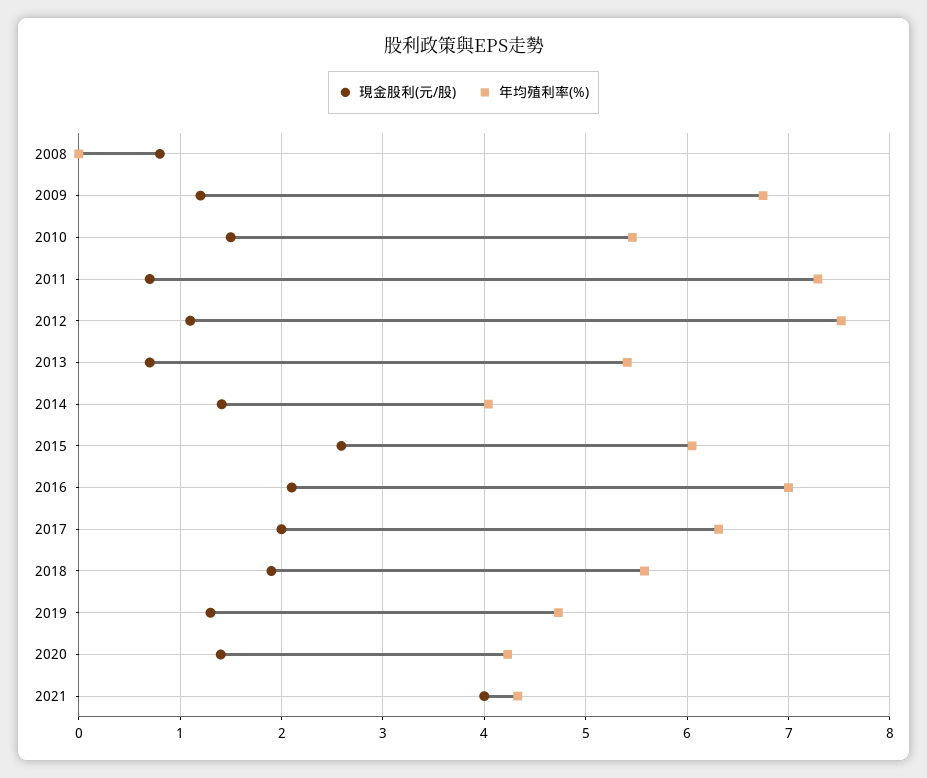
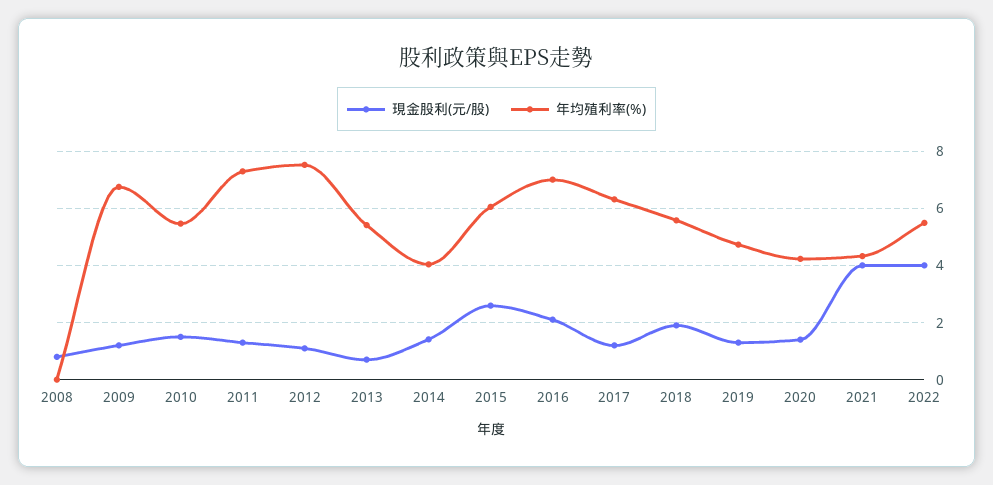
現金股利(元/股), 2011: 0.7 -> 1.25
現金股利(元/股), 2017: 2 -> 1.25
現金股利(元/股), 2022: none -> 4
年均殖利率(%), 2022: none -> 5.5

